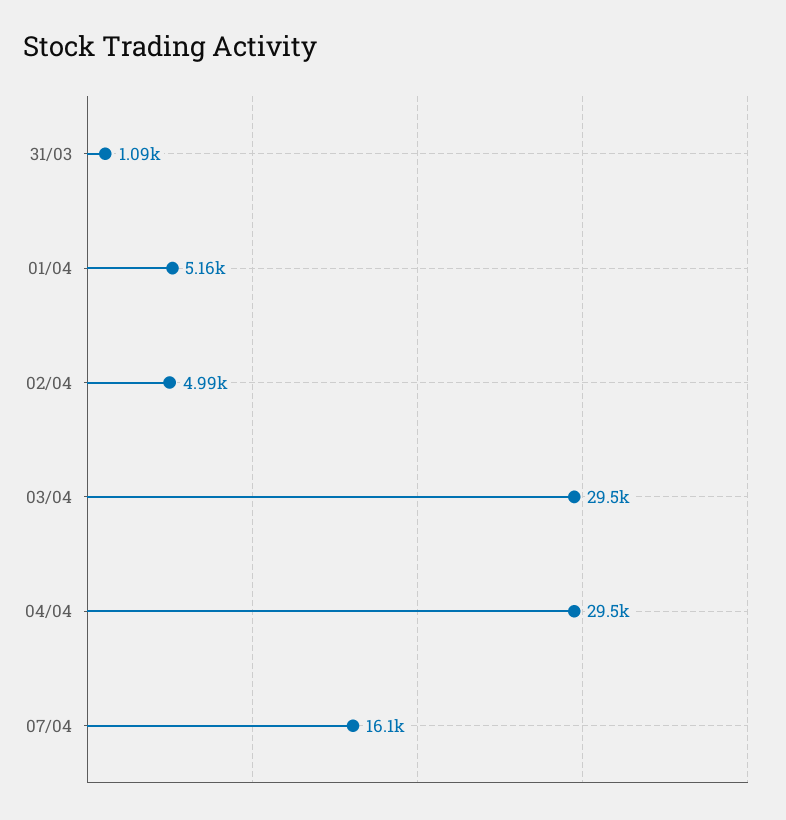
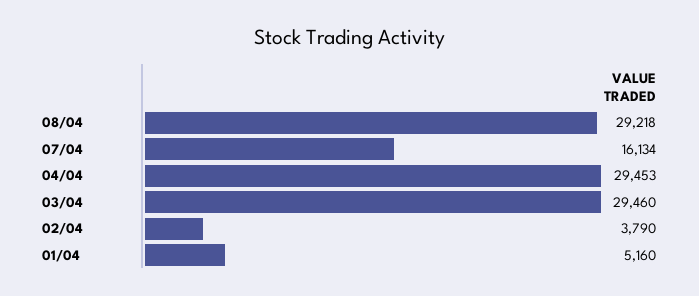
31/03: 1090 -> none
02/04: 4990 -> 3790
08/04: none -> 29218

